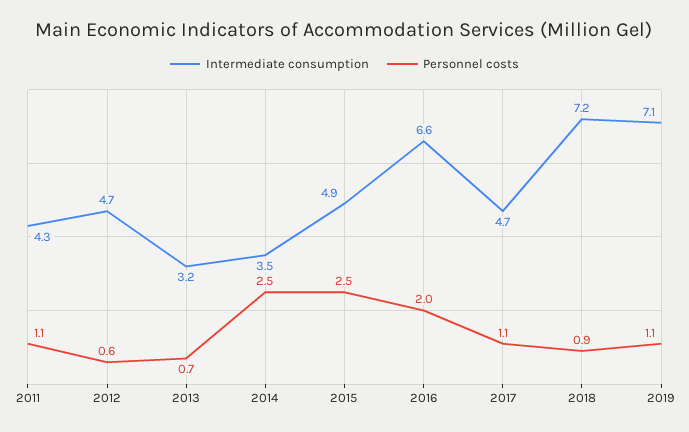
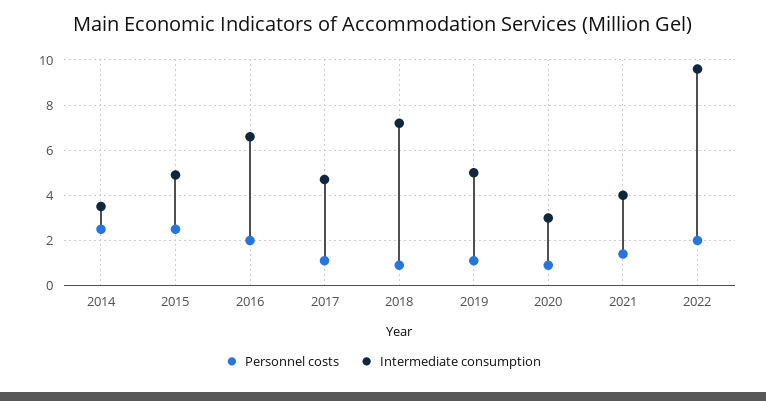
Intermediate consumption, 2011: 4.3 -> none
Personnel costs, 2011: 1.1 -> none
Intermediate consumption, 2012: 4.7 -> none
Personnel costs, 2012: 0.6 -> none
Intermediate consumption, 2013: 3.2 -> none
Personnel costs, 2013: 0.7 -> none
Intermediate consumption, 2019: 7.1 -> 5
Personnel costs, 2020: none -> 1
Intermediate consumption, 2020: none -> 3
Personnel costs, 2021: none -> 1.5
Intermediate consumption, 2021: none -> 4
Personnel costs, 2022: none -> 2
Intermediate consumption, 2022: none -> 9.5

